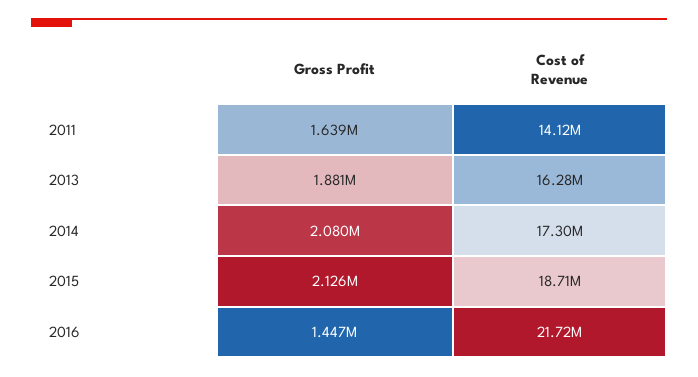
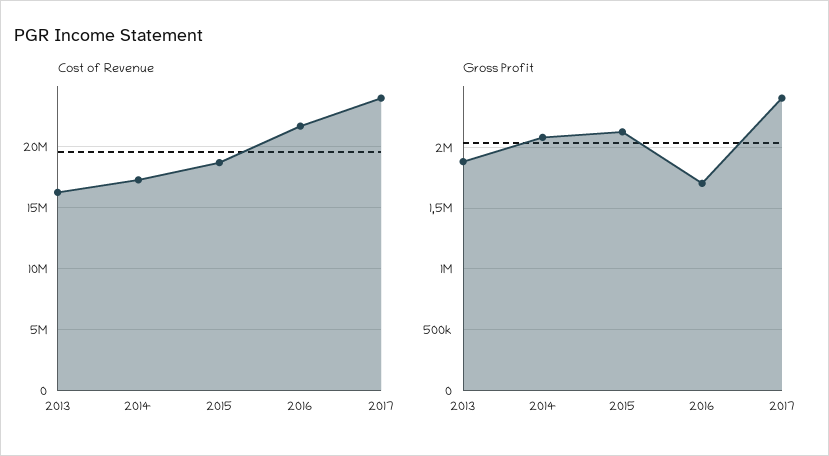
Gross Profit, 2011: 1639000 -> none
Cost of Revenue, 2011: 14120000 -> none
Gross Profit, 2016: 1447000 -> 1700000
Cost of Revenue, 2017: none -> 24000000
Gross Profit, 2017: none -> 2400000

